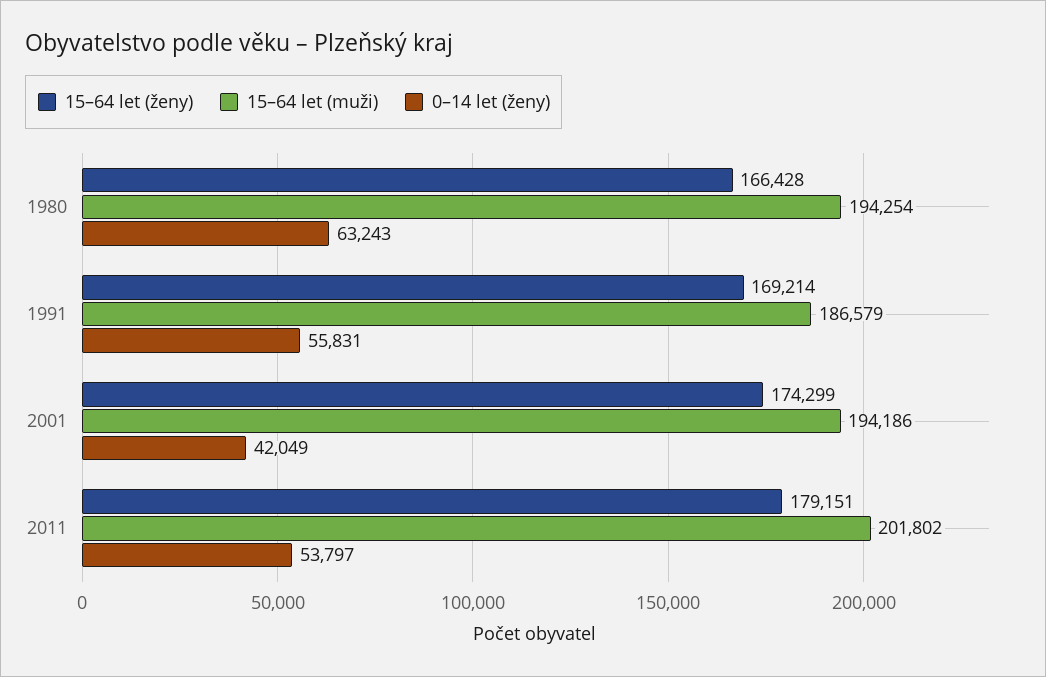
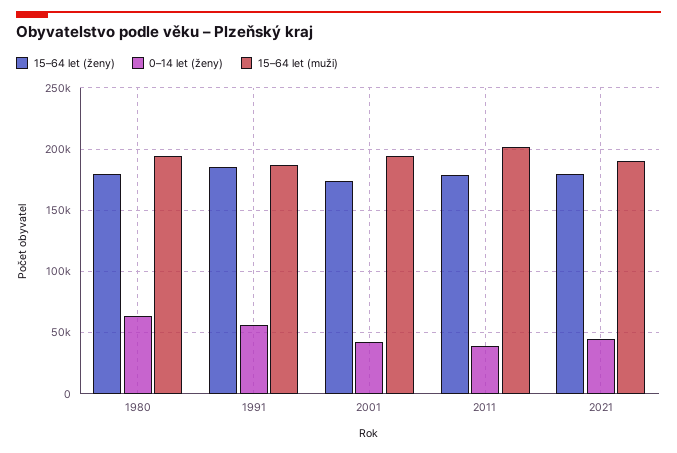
15–64 let (ženy), 1980: 166428 -> 180000
15–64 let (ženy), 1991: 169214 -> 185000
0–14 let (ženy), 2011: 53797 -> 40000
15–64 let (ženy), 2021: none -> 180000
0–14 let (ženy), 2021: none -> 45000
15–64 let (muži), 2021: none -> 190000

